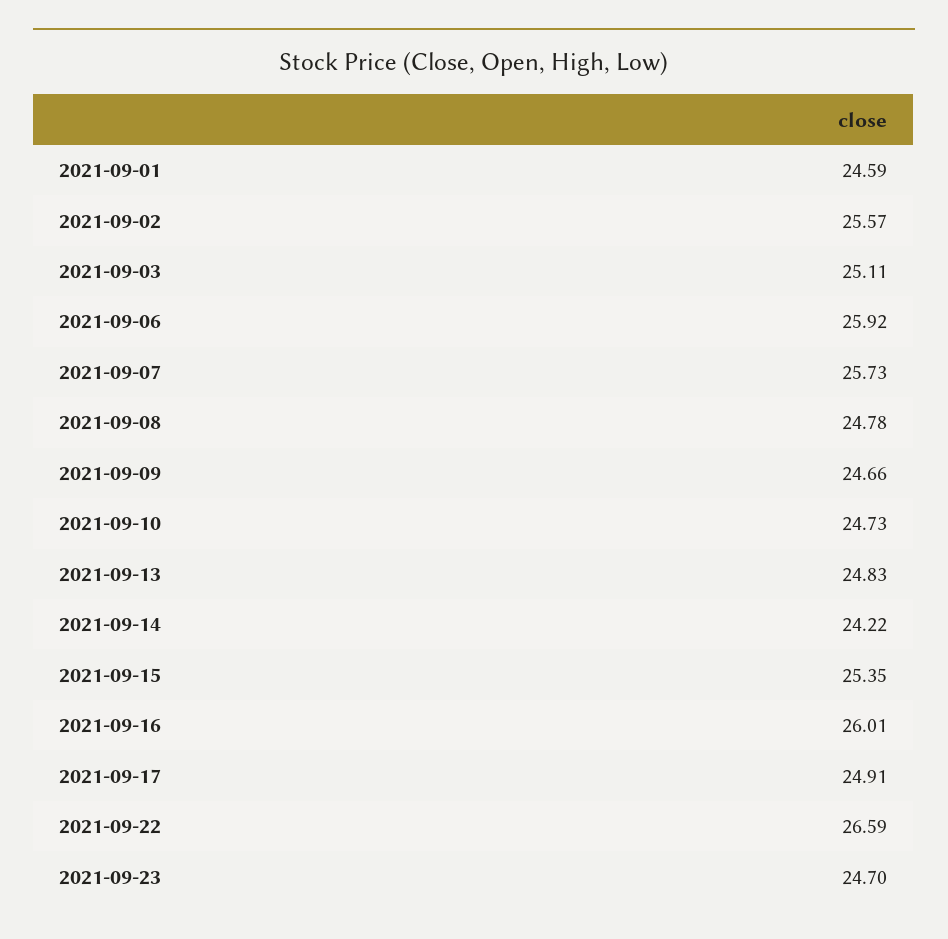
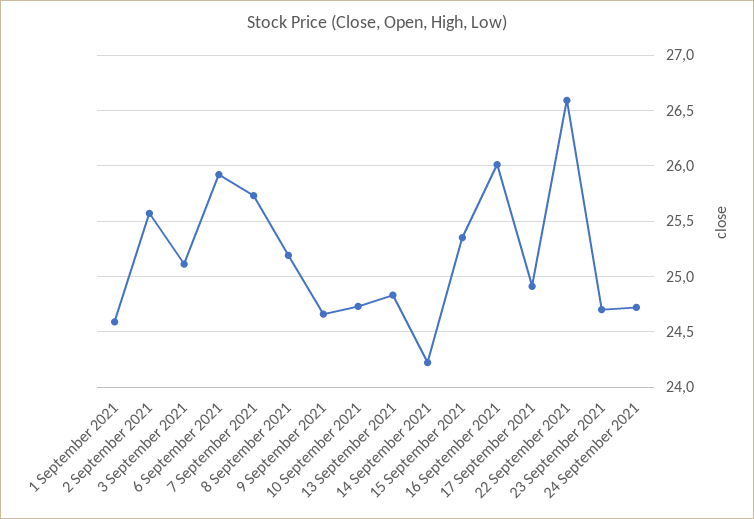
2021-09-08: 24.78 -> 25.2
24 September 2021: none -> 24.7

